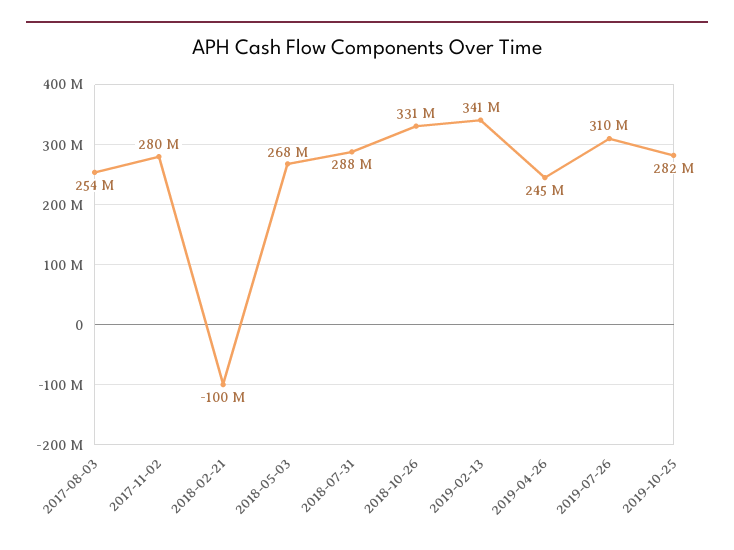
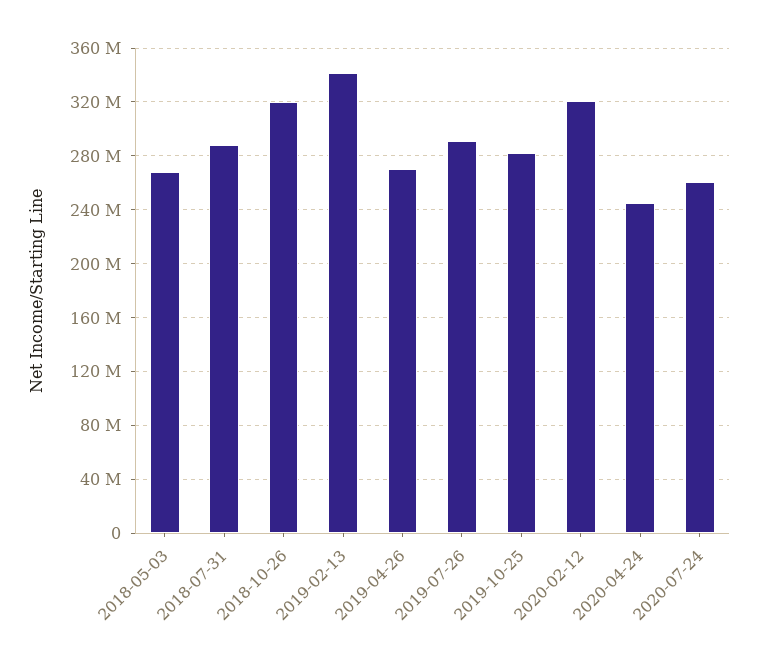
2017-08-03: 254000000 -> none
2017-11-02: 280000000 -> none
2018-02-21: -100000000 -> none
2018-10-26: 331000000 -> 320000000
2019-04-26: 245000000 -> 270000000
2019-07-26: 310000000 -> 290000000
2020-02-12: none -> 320000000
2020-04-24: none -> 245000000
2020-07-24: none -> 260000000

